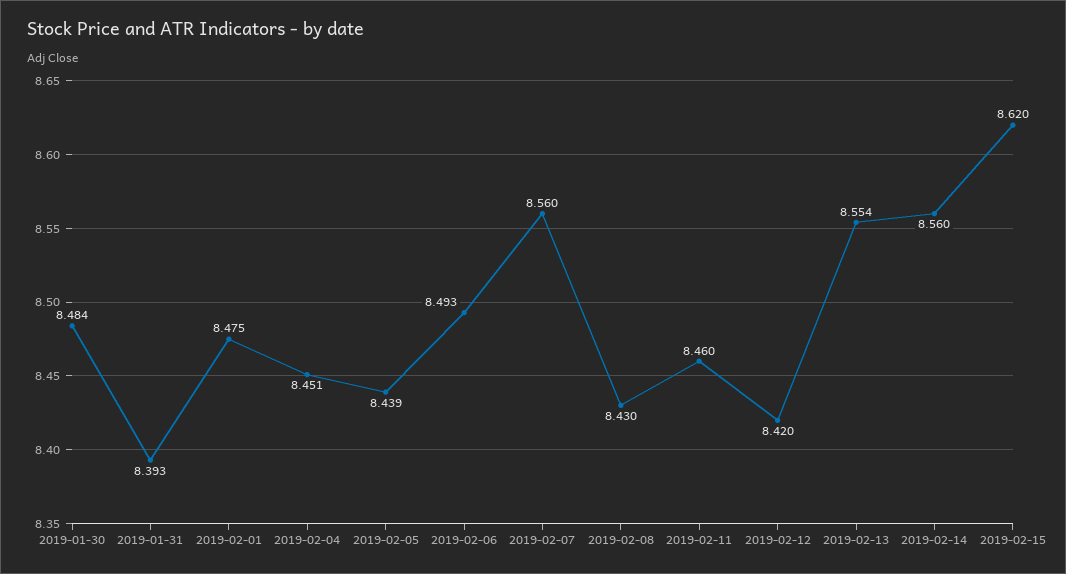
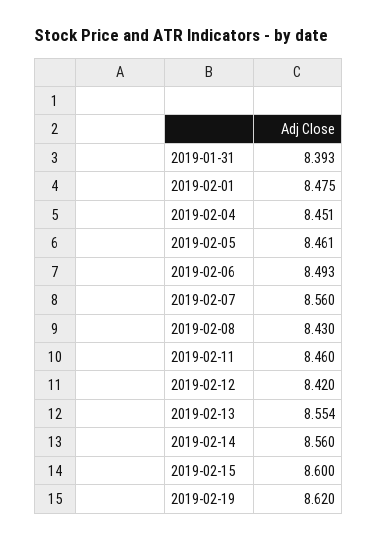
2019-01-30: 8.484 -> none
2019-02-05: 8.439 -> 8.461
2019-02-15: 8.62 -> 8.6
2019-02-19: none -> 8.62

